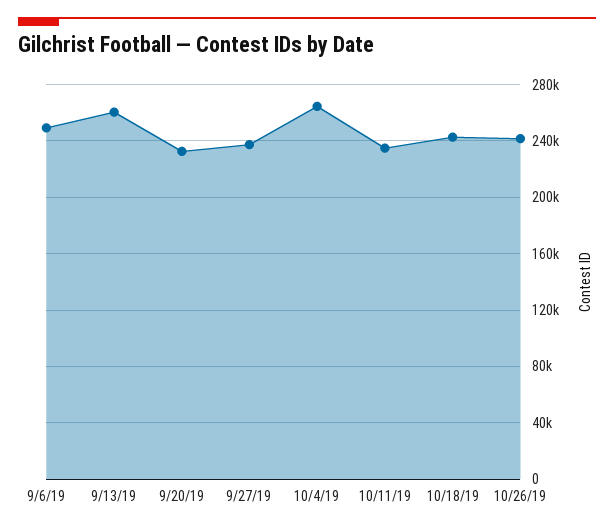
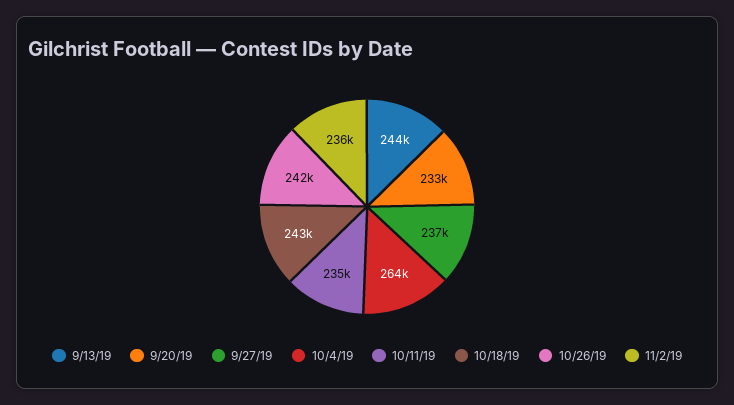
9/6/19: 250000 -> none
9/13/19: 260000 -> 244000
11/2/19: none -> 236000

